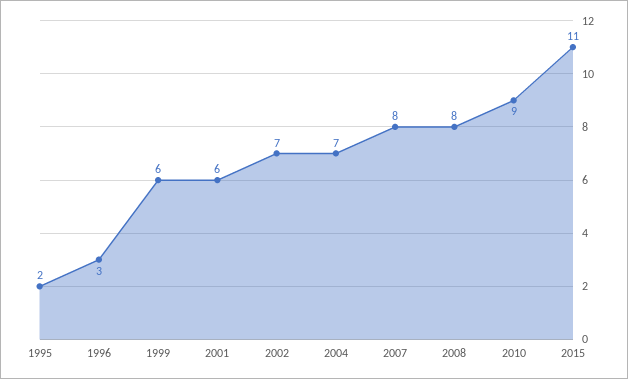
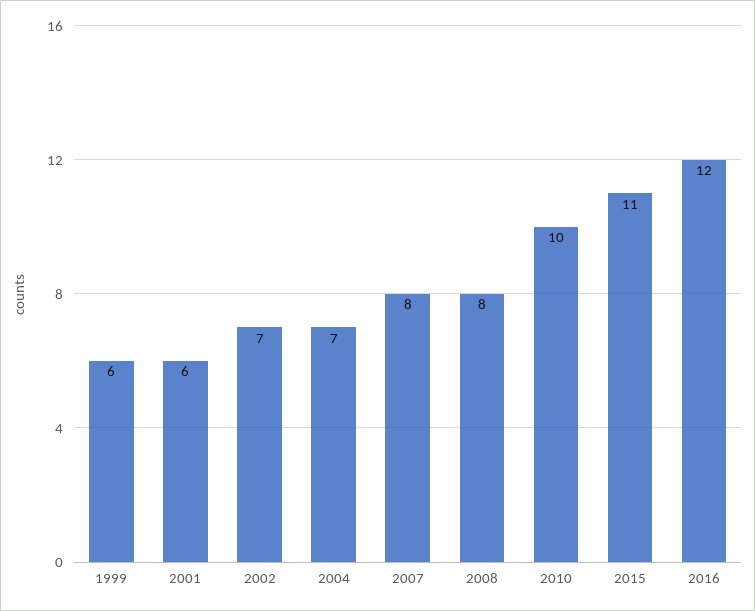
1995: 2 -> none
1996: 3 -> none
2010: 9 -> 10
2016: none -> 12

